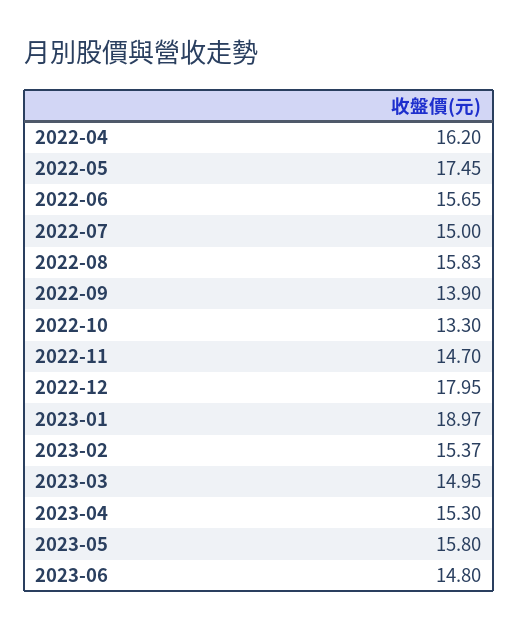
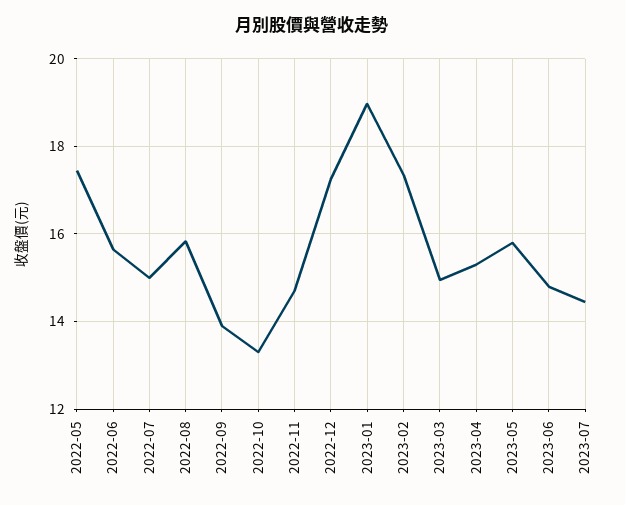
2022-04: 16.2 -> none
2022-12: 17.95 -> 17.2
2023-02: 15.37 -> 17.4
2023-07: none -> 14.4

